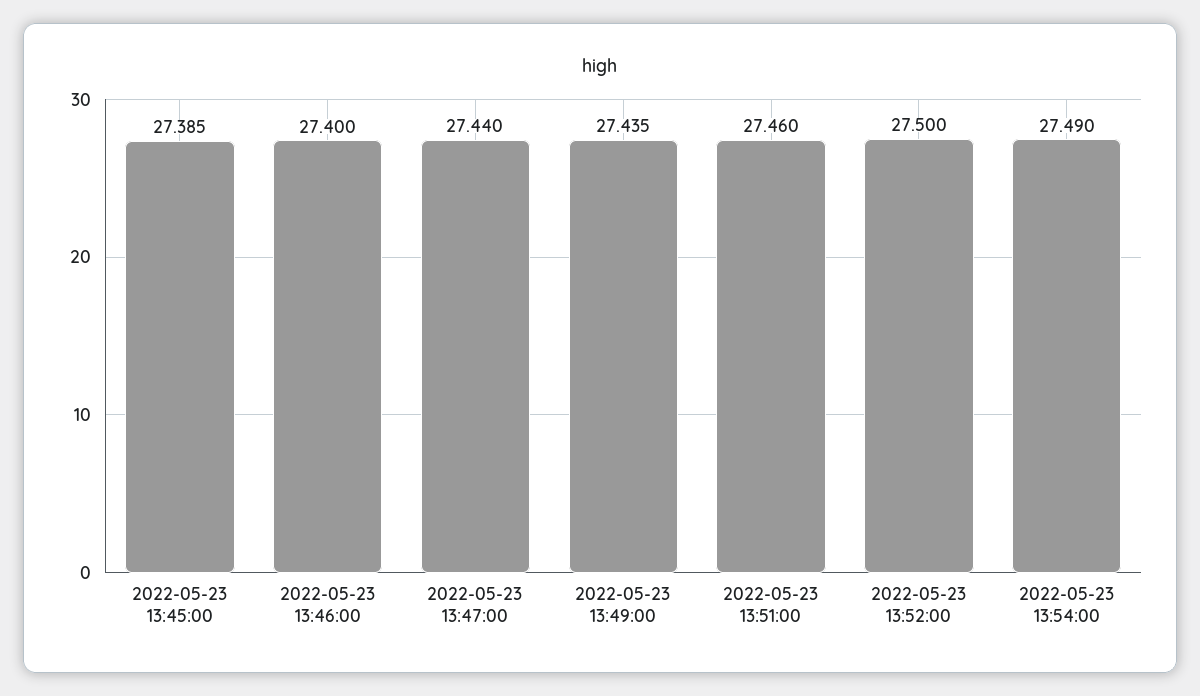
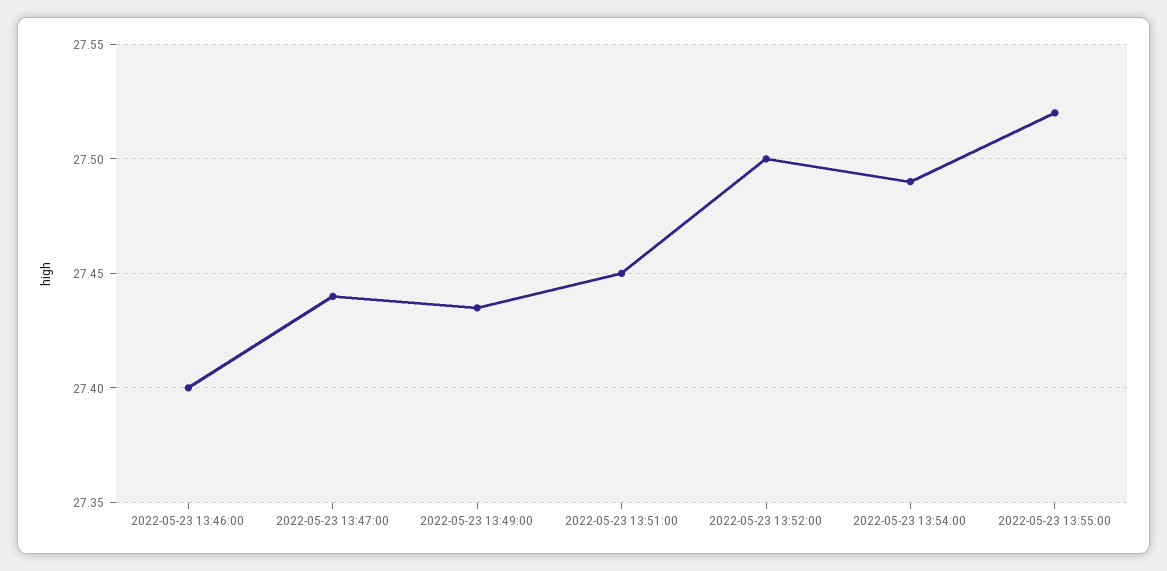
2022-05-23 13:45:00: 27.385 -> none
2022-05-23 13:51:00: 27.46 -> 27.45
2022-05-23 13:55:00: none -> 27.52

